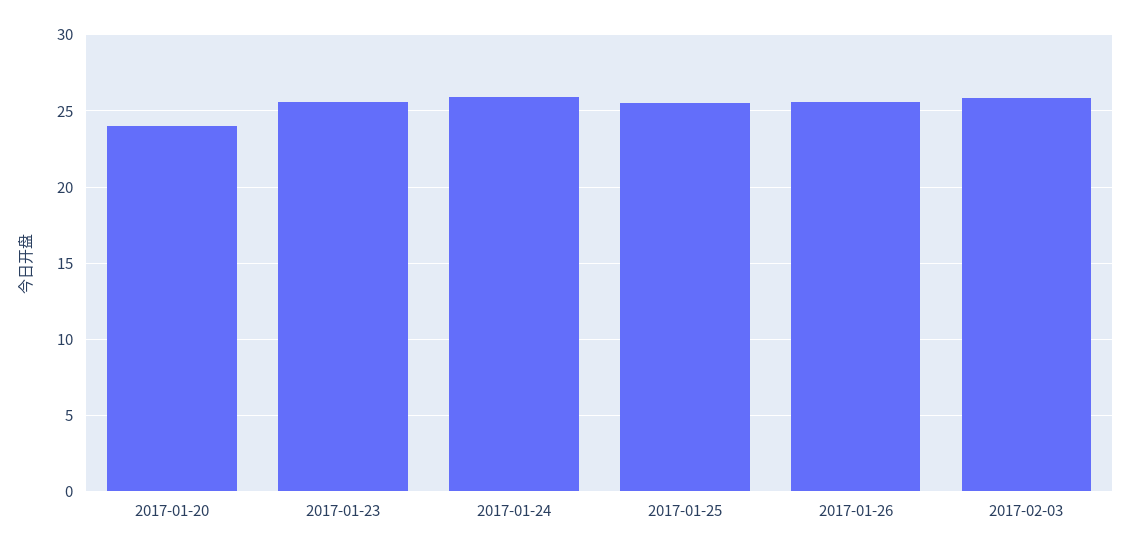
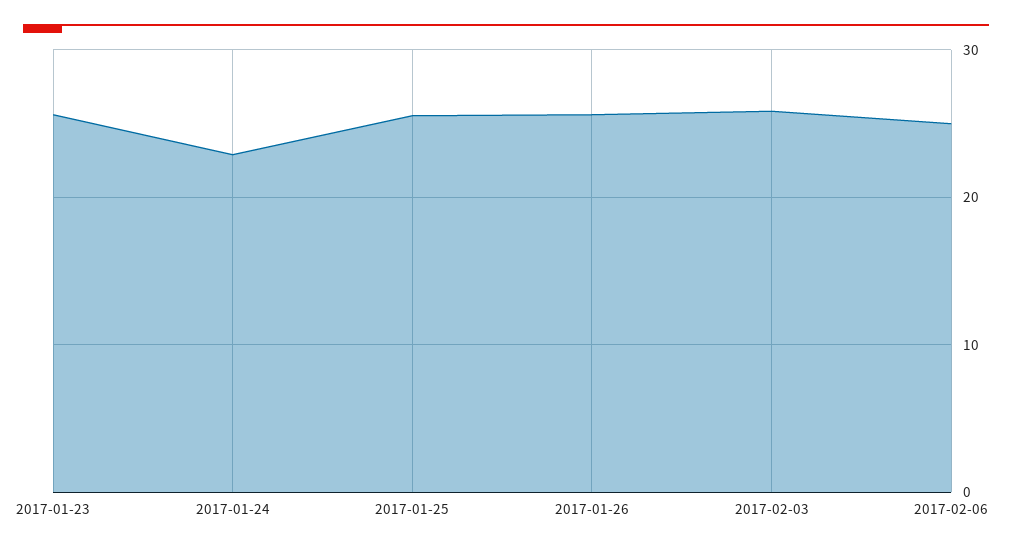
2017-01-20: 24 -> none
2017-01-24: 26 -> 23
2017-02-06: none -> 25

